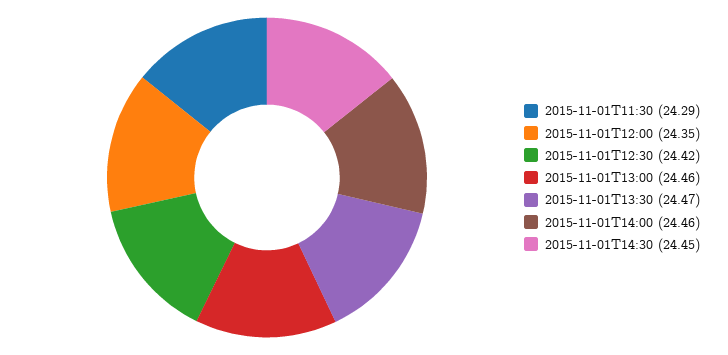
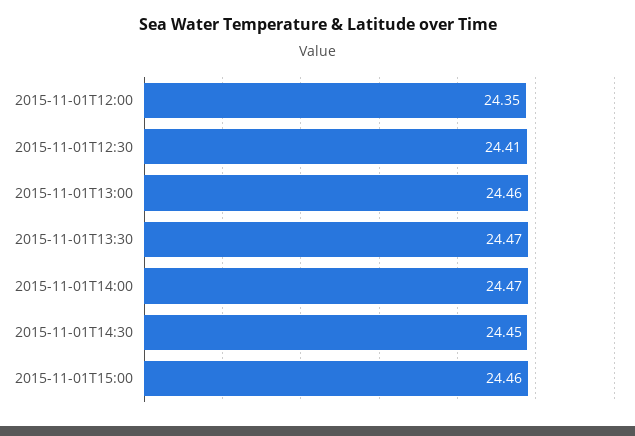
2015-11-01T11:30: 24.29 -> none
2015-11-01T12:30: 24.42 -> 24.41
2015-11-01T14:00: 24.46 -> 24.47
2015-11-01T15:00: none -> 24.46

